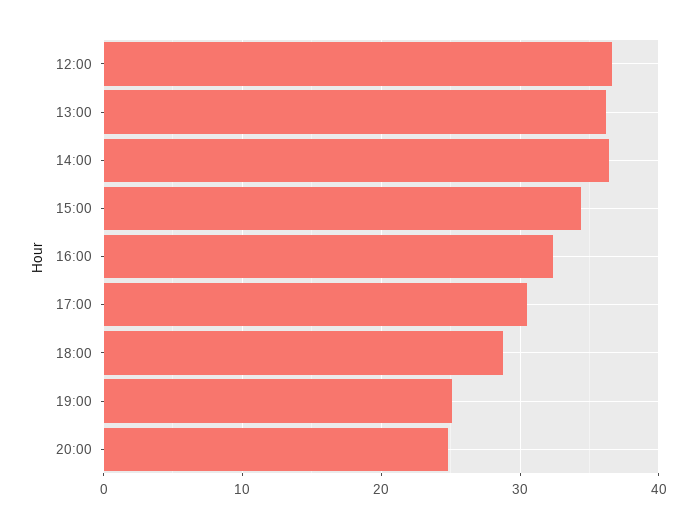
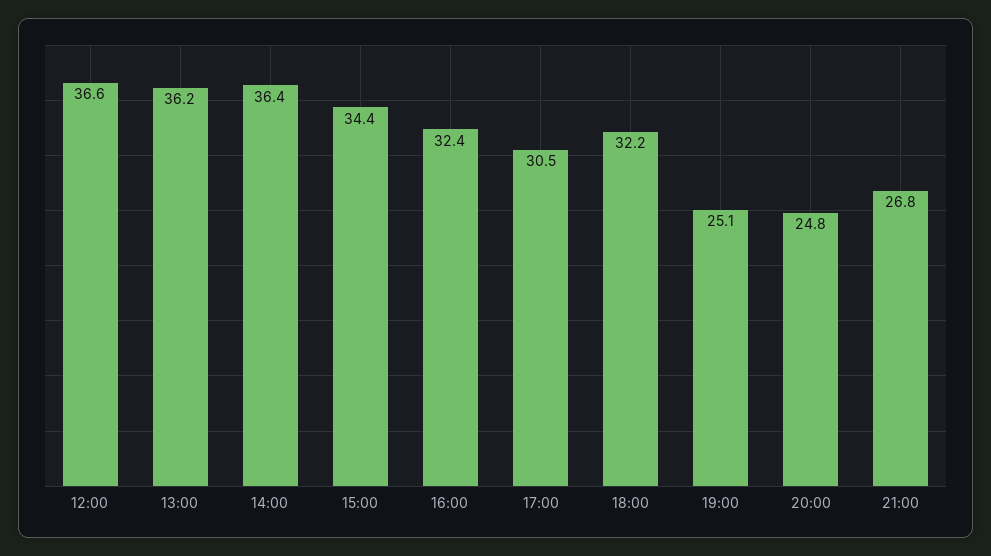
18:00: 29 -> 32.2
21:00: none -> 26.8

